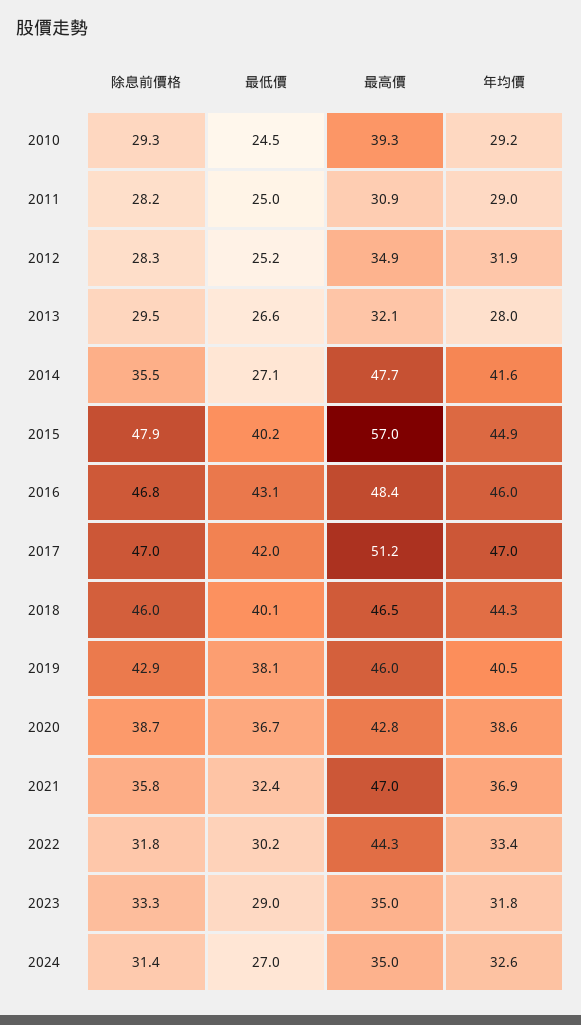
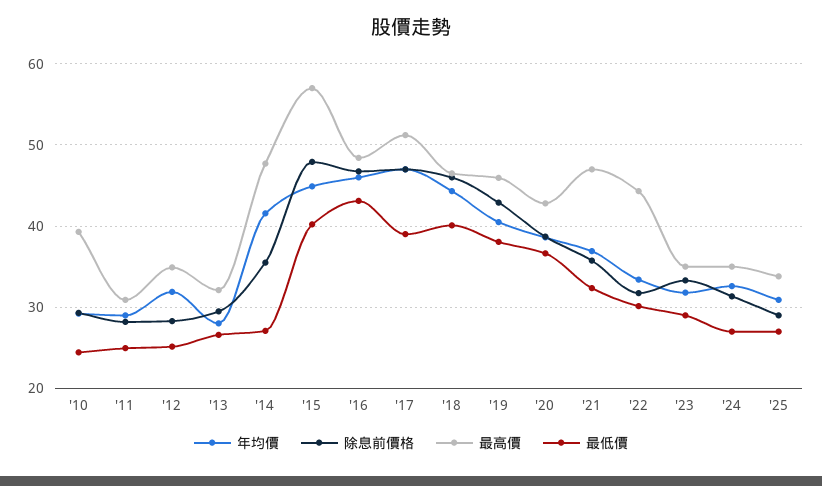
最低價, 2017: 42 -> 39
年均價, '25: none -> 31
除息前價格, '25: none -> 29
最高價, '25: none -> 34
最低價, '25: none -> 27

